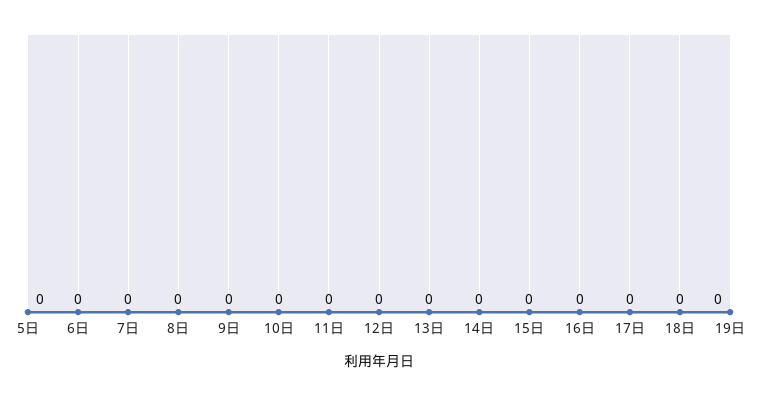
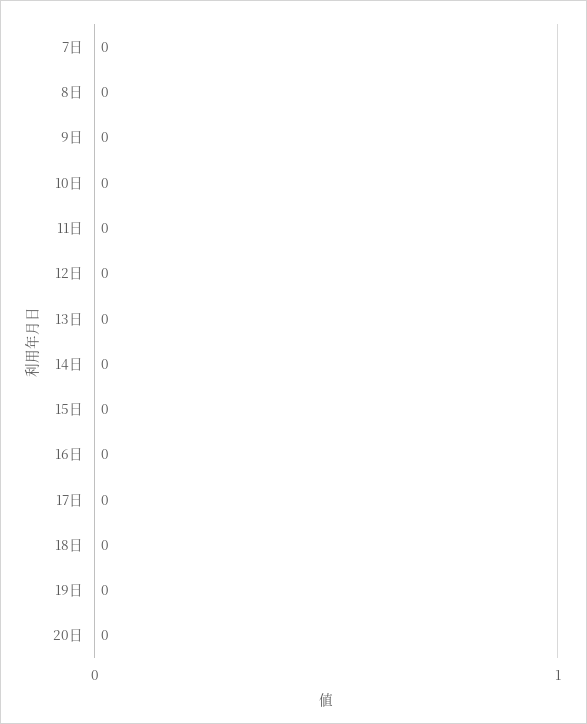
5日: 0 -> none
6日: 0 -> none
20日: none -> 0

